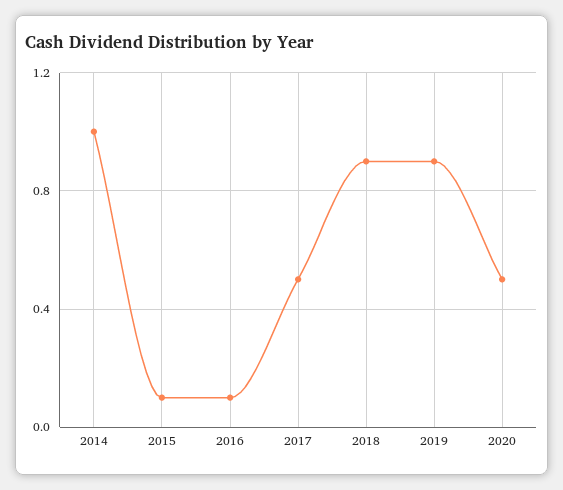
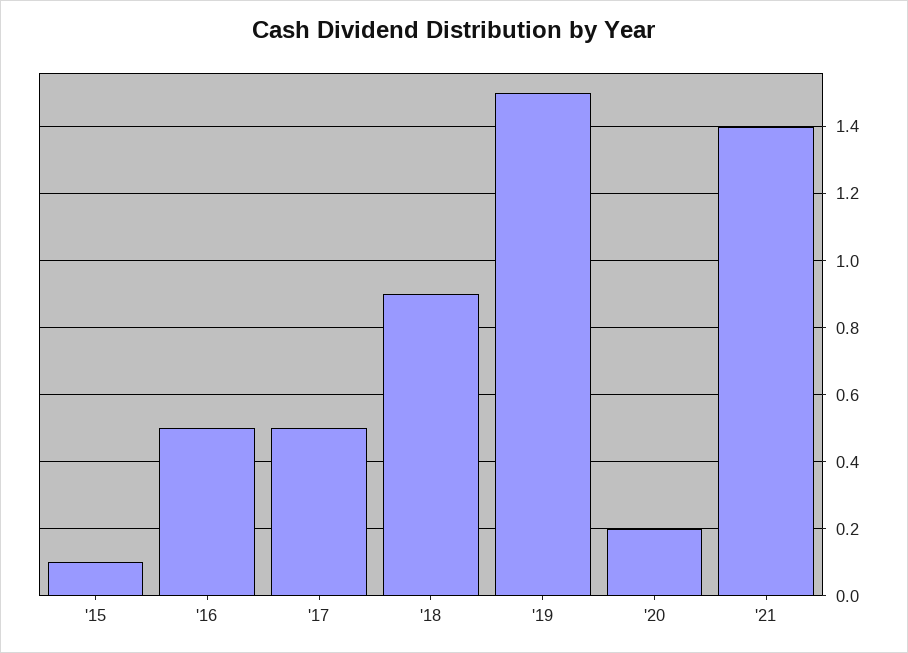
2014: 1 -> none
2016: 0.1 -> 0.5
2019: 0.9 -> 1.5
2020: 0.5 -> 0.2
'21: none -> 1.4

